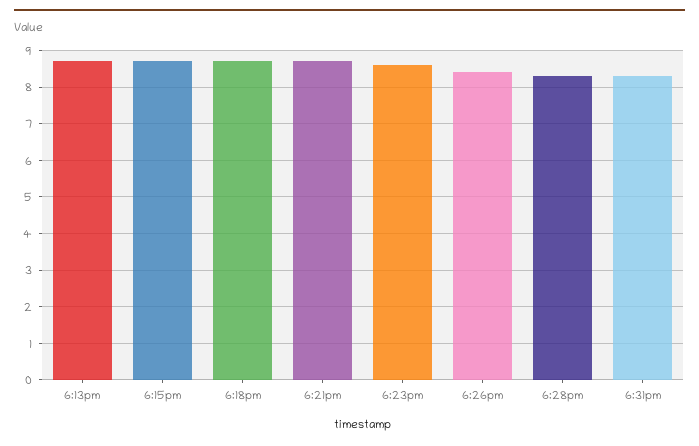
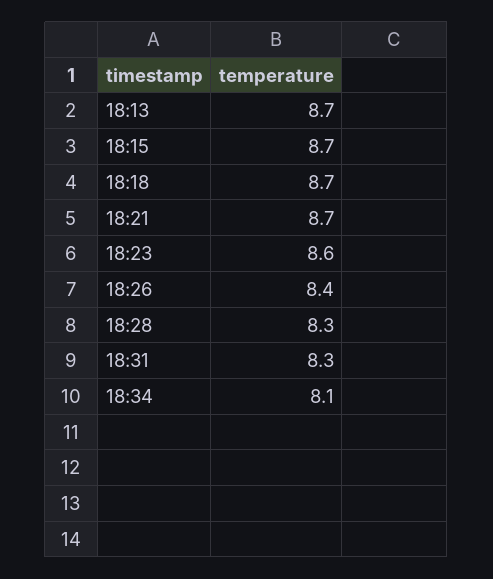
18:34: none -> 8.1

